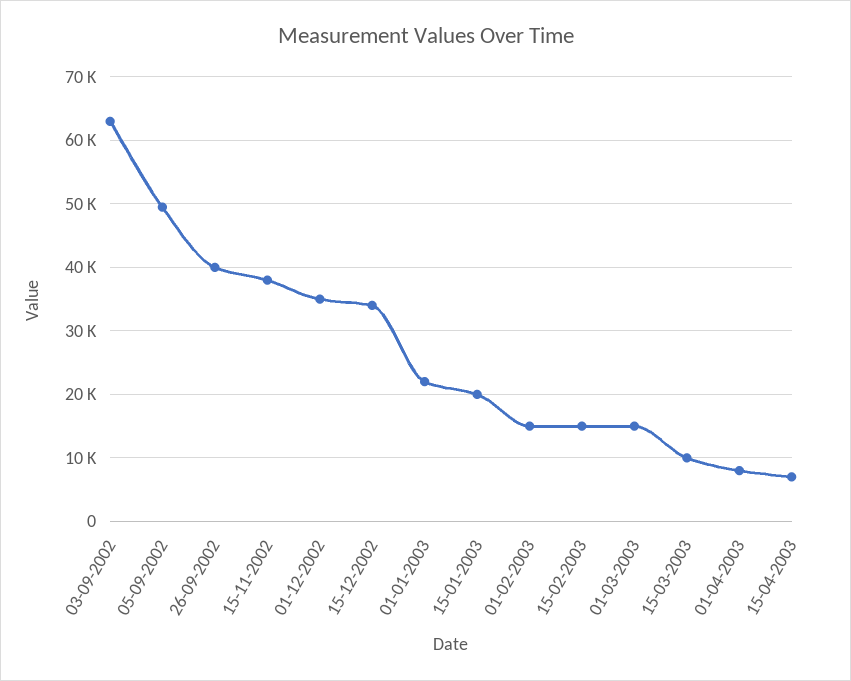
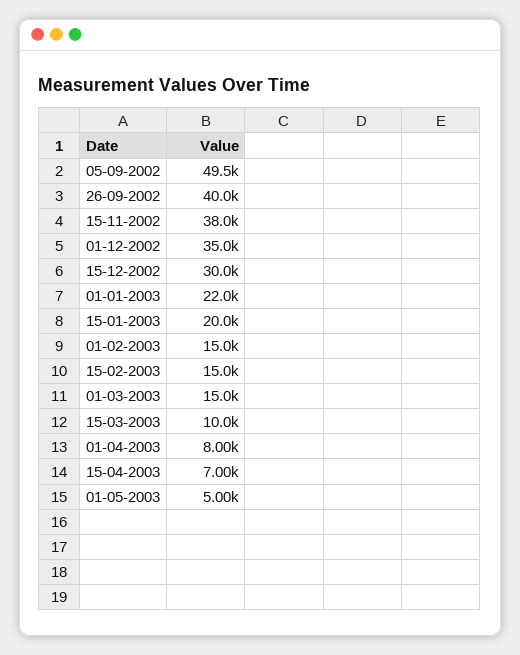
03-09-2002: 63000 -> none
15-12-2002: 34000 -> 30000
01-05-2003: none -> 5000

